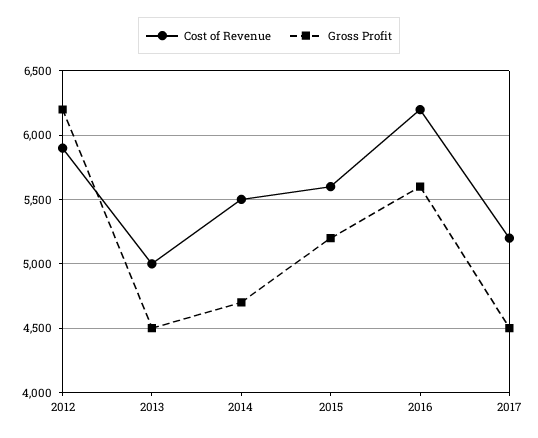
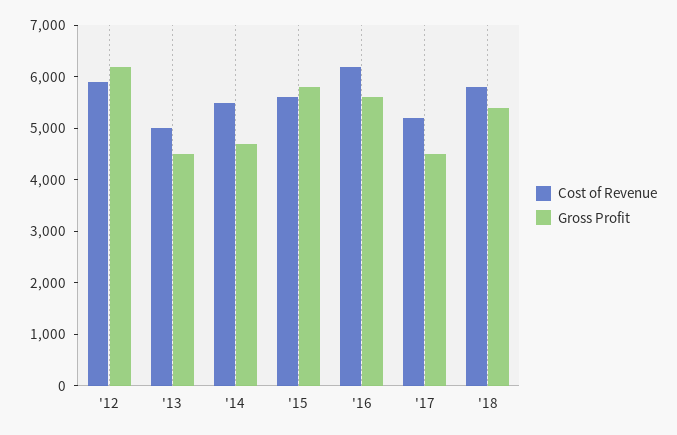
Gross Profit, 2015: 5200 -> 5800
Cost of Revenue, '18: none -> 5800
Gross Profit, '18: none -> 5400

